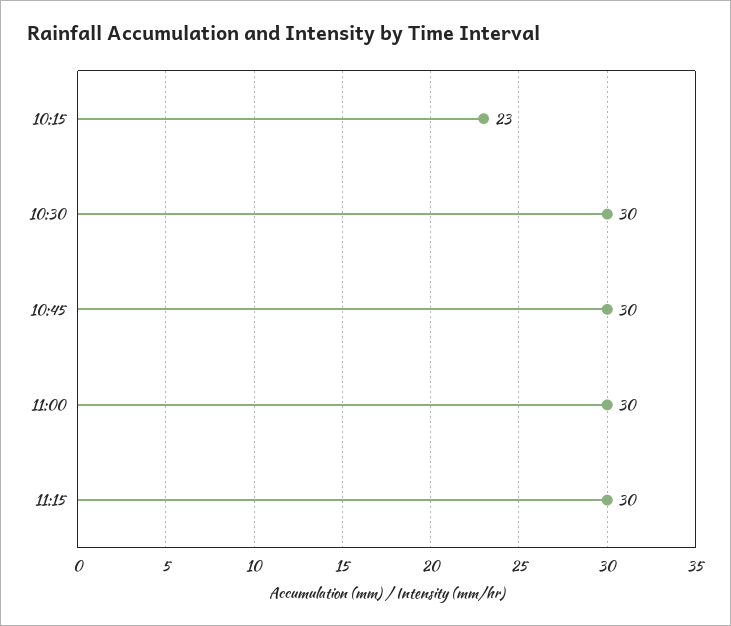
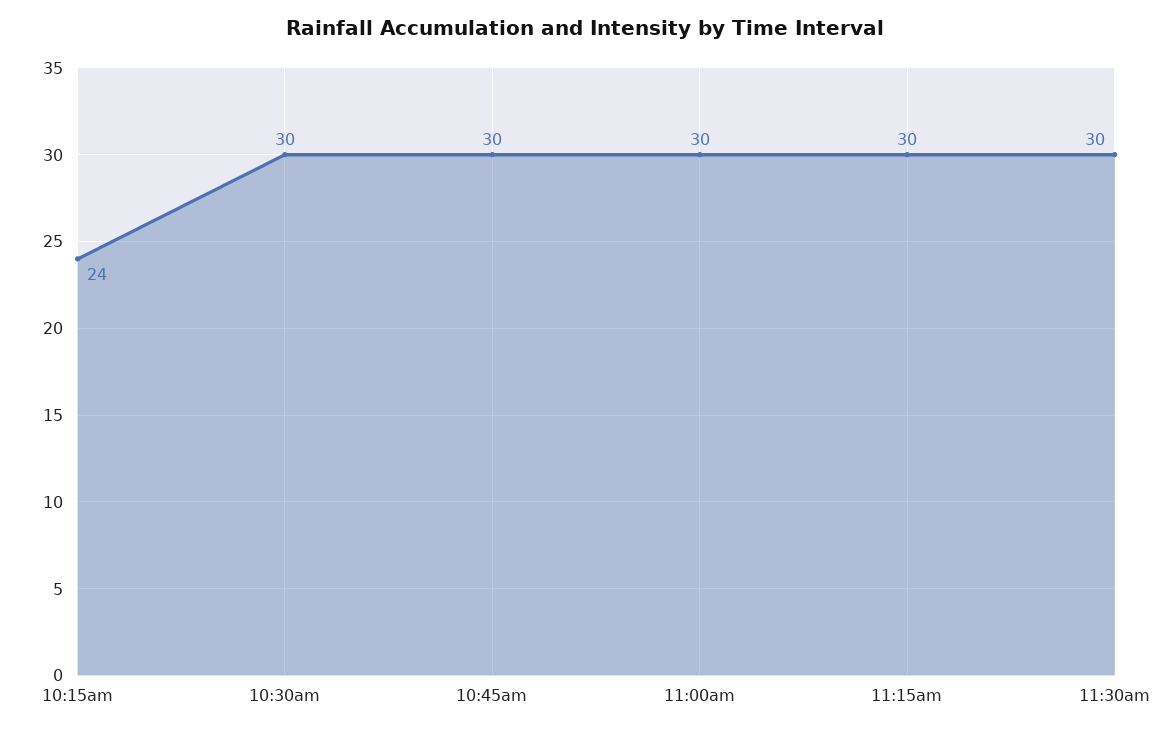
10:15: 23 -> 24
11:30am: none -> 30

